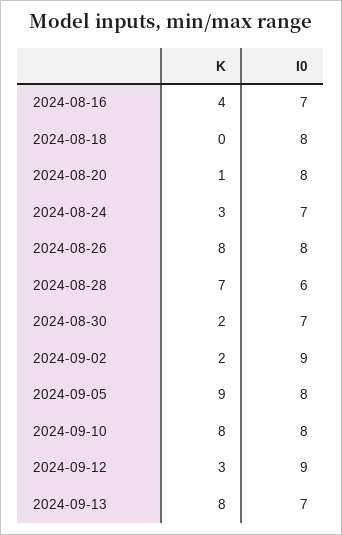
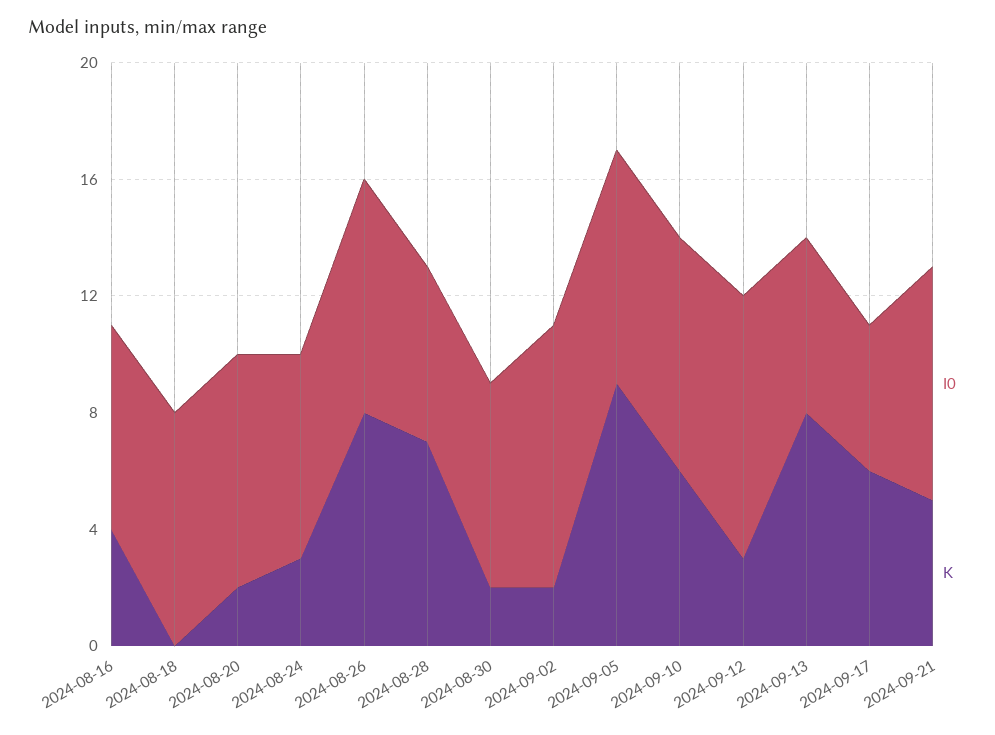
K, 2024-08-20: 1 -> 2
K, 2024-09-10: 8 -> 6
I0, 2024-09-13: 7 -> 6
I0, 2024-09-17: none -> 5
K, 2024-09-17: none -> 6
I0, 2024-09-21: none -> 8
K, 2024-09-21: none -> 5

